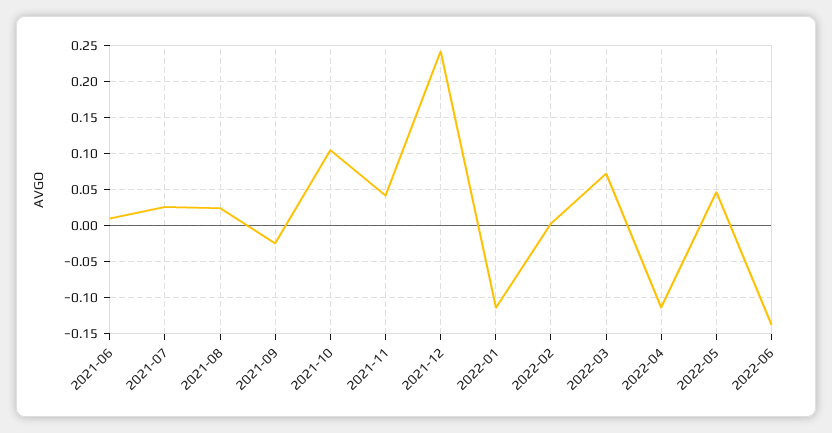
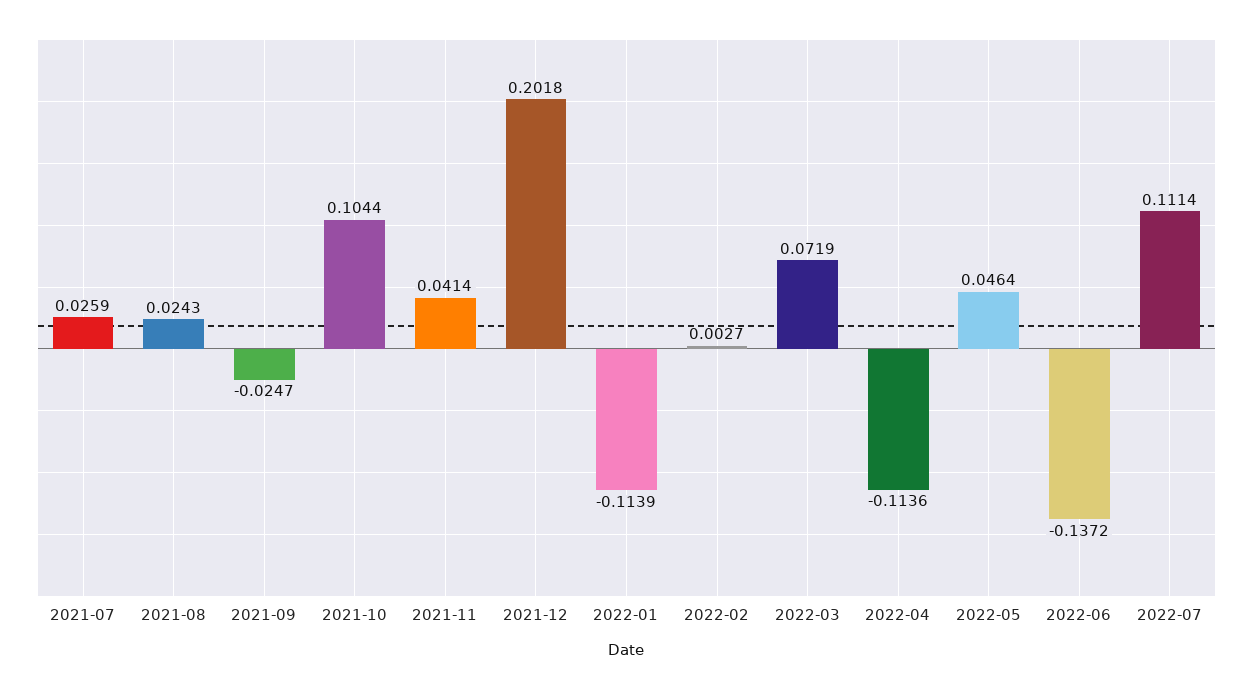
2021-06: 0.01 -> none
2021-12: 0.24 -> 0.2018
2022-07: none -> 0.1114

